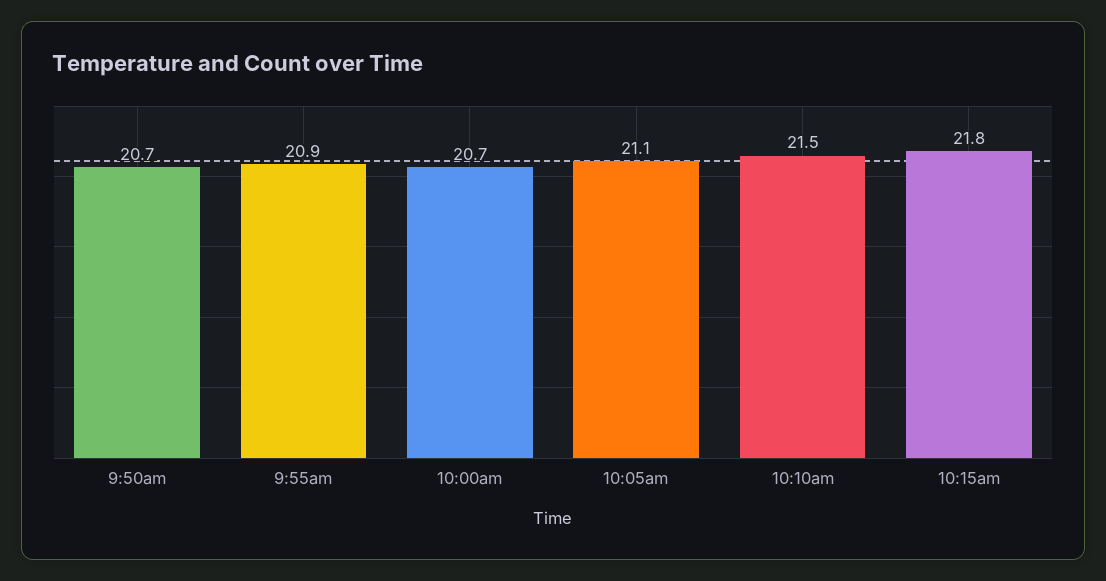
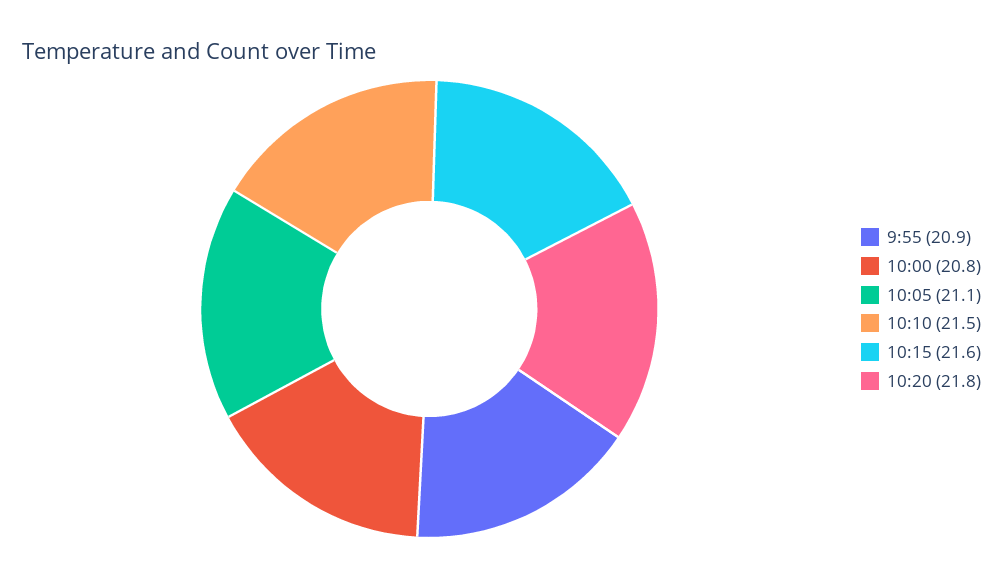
9:50am: 20.7 -> none
10:00am: 20.7 -> 20.8
10:15am: 21.8 -> 21.6
10:20: none -> 21.8

